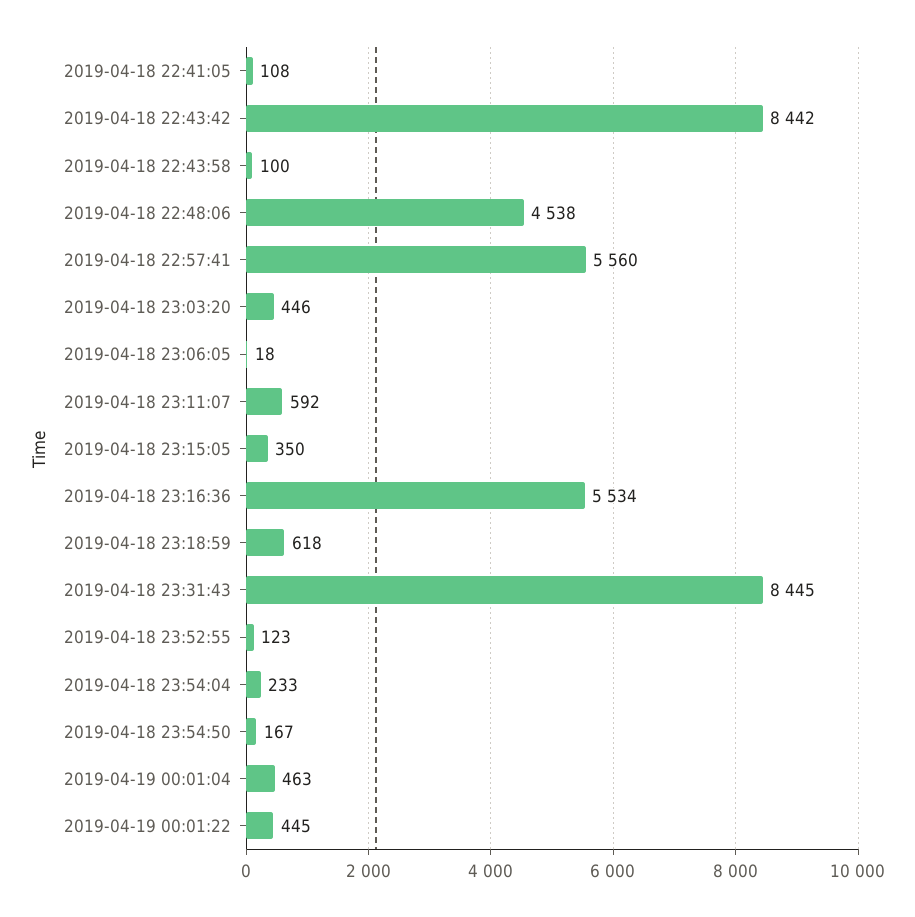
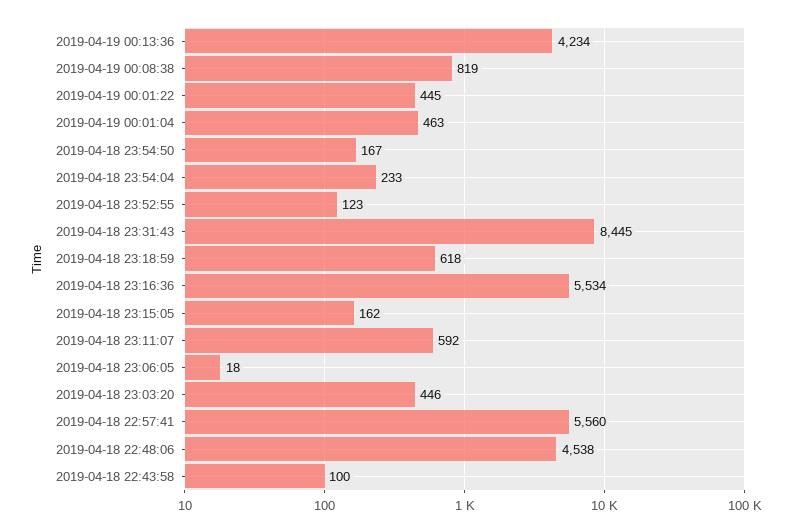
2019-04-18 22:41:05: 108 -> none
2019-04-18 22:43:42: 8442 -> none
2019-04-18 23:15:05: 350 -> 162
2019-04-19 00:13:36: none -> 4234
2019-04-19 00:08:38: none -> 819

